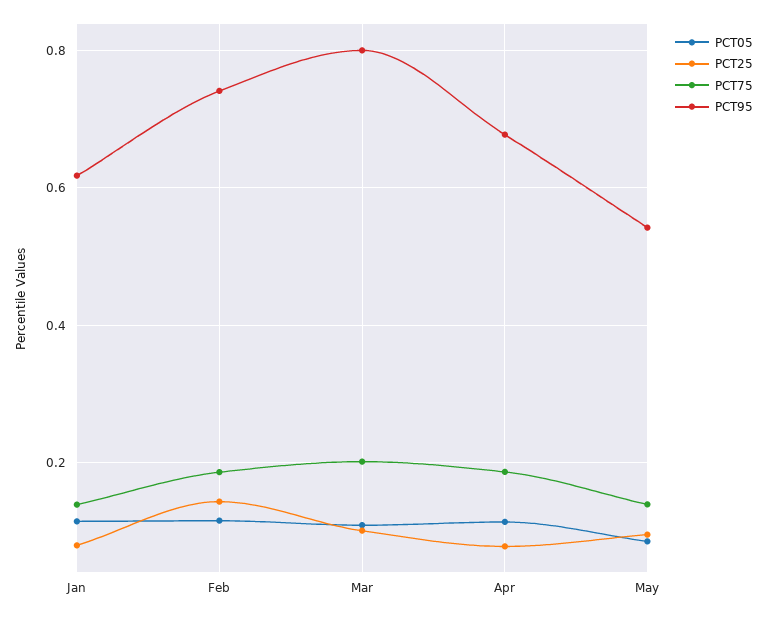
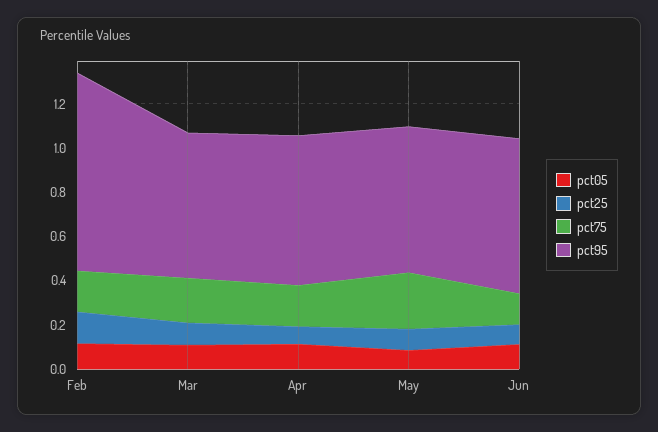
PCT05, Jan: 0.12 -> none
PCT25, Jan: 0.08 -> none
PCT75, Jan: 0.14 -> none
PCT95, Jan: 0.62 -> none
PCT95, Feb: 0.74 -> 0.9
PCT95, Mar: 0.8 -> 0.65
PCT75, May: 0.14 -> 0.25
PCT95, May: 0.54 -> 0.65
PCT05, Jun: none -> 0.1
PCT25, Jun: none -> 0.1
PCT75, Jun: none -> 0.15
PCT95, Jun: none -> 0.7

